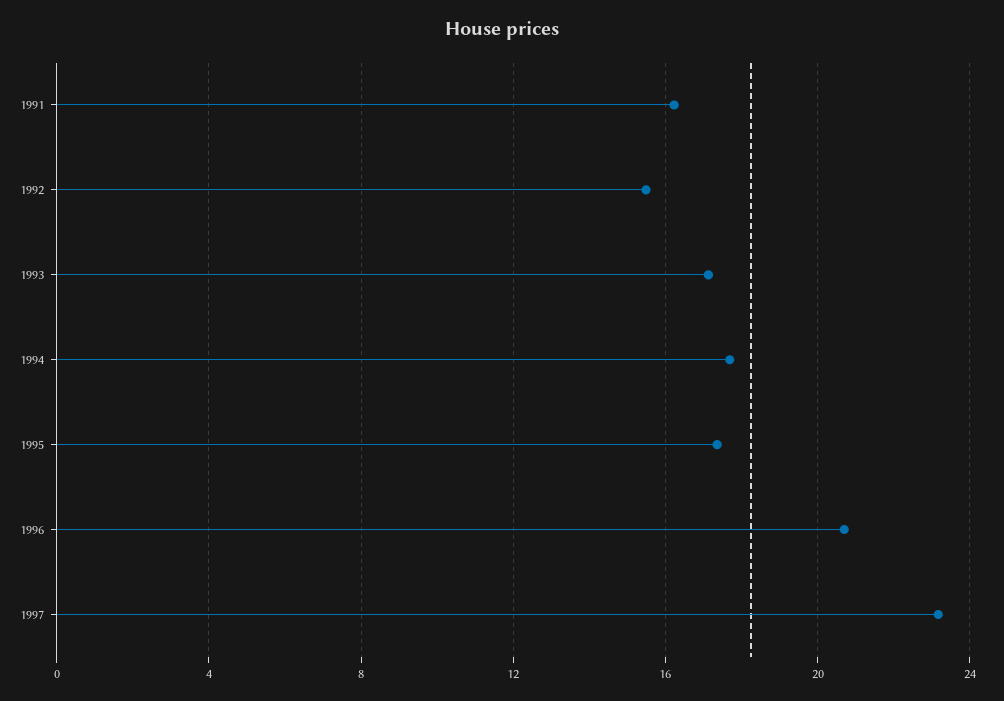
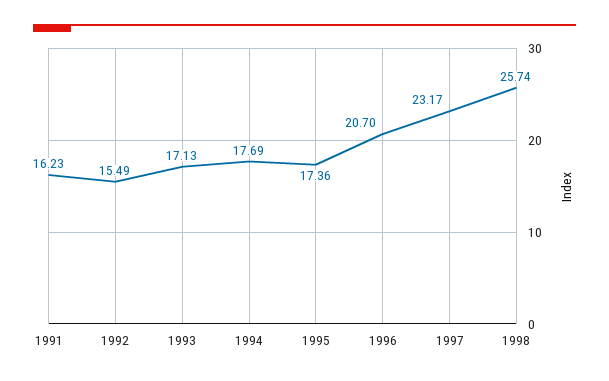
1998: none -> 25.74

